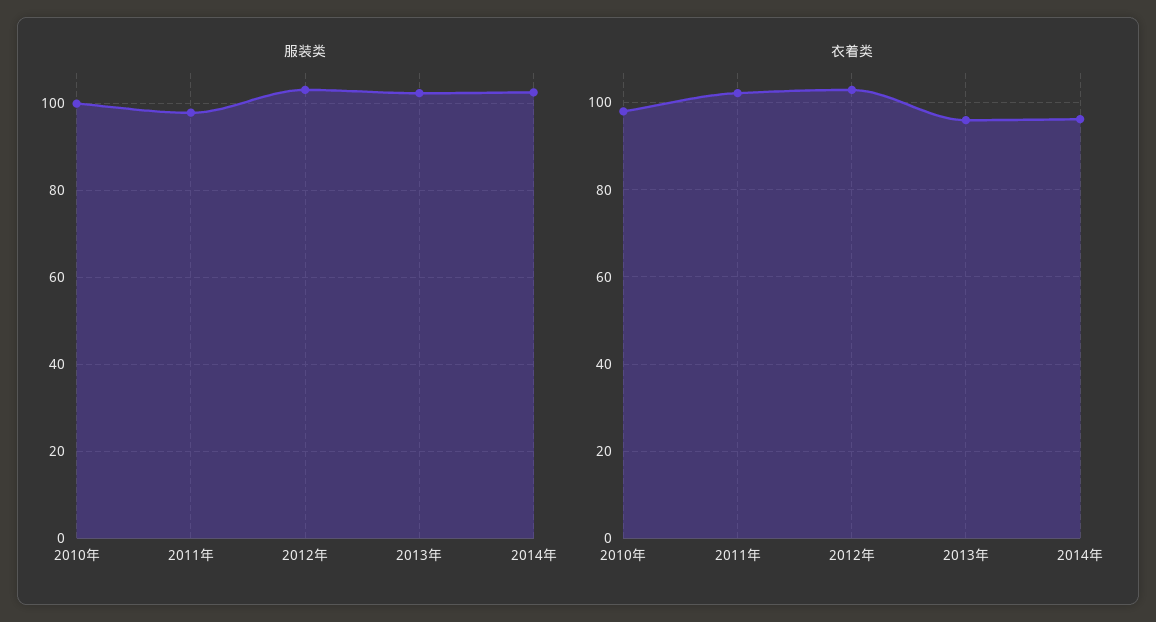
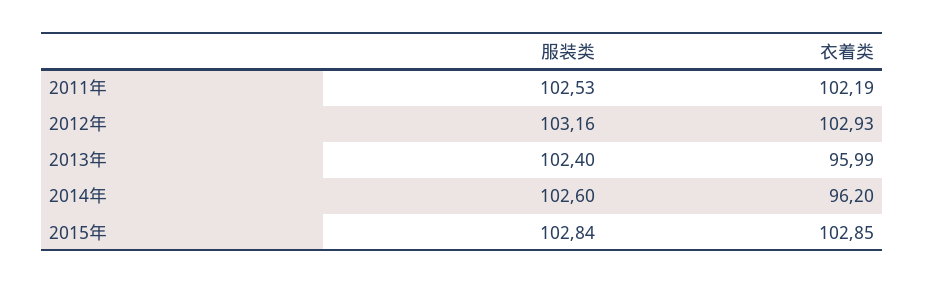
服装类, 2010年: 100 -> none
服装类, 2011年: 98 -> 102.53
衣着类, 2010年: 98 -> none
服装类, 2015年: none -> 102.84
衣着类, 2015年: none -> 102.85

